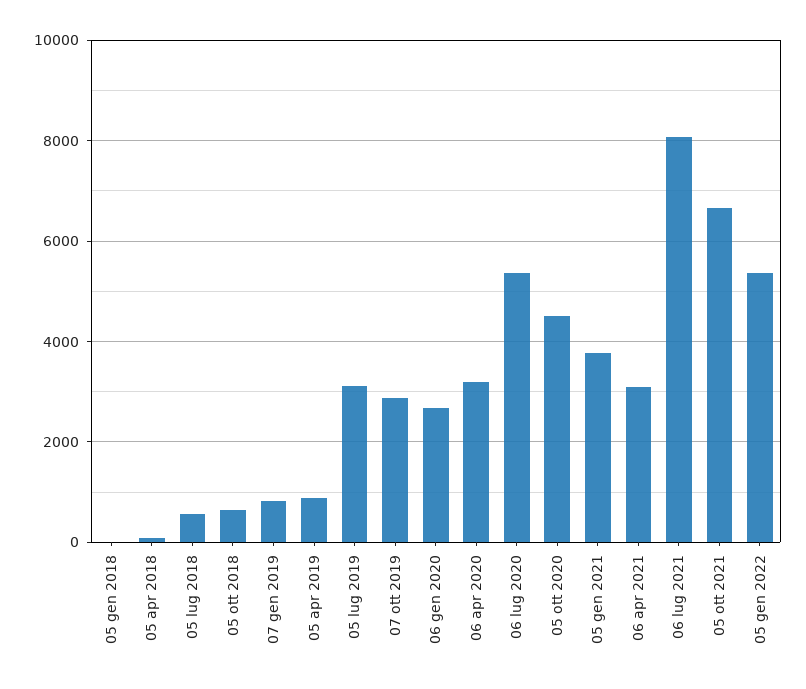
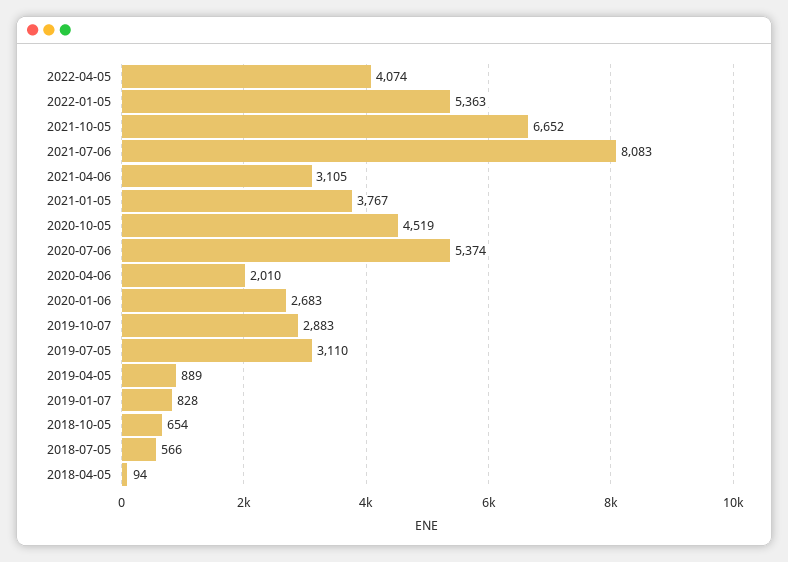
05 gen 2018: 0 -> none
06 apr 2020: 3200 -> 2010
2022-04-05: none -> 4074

